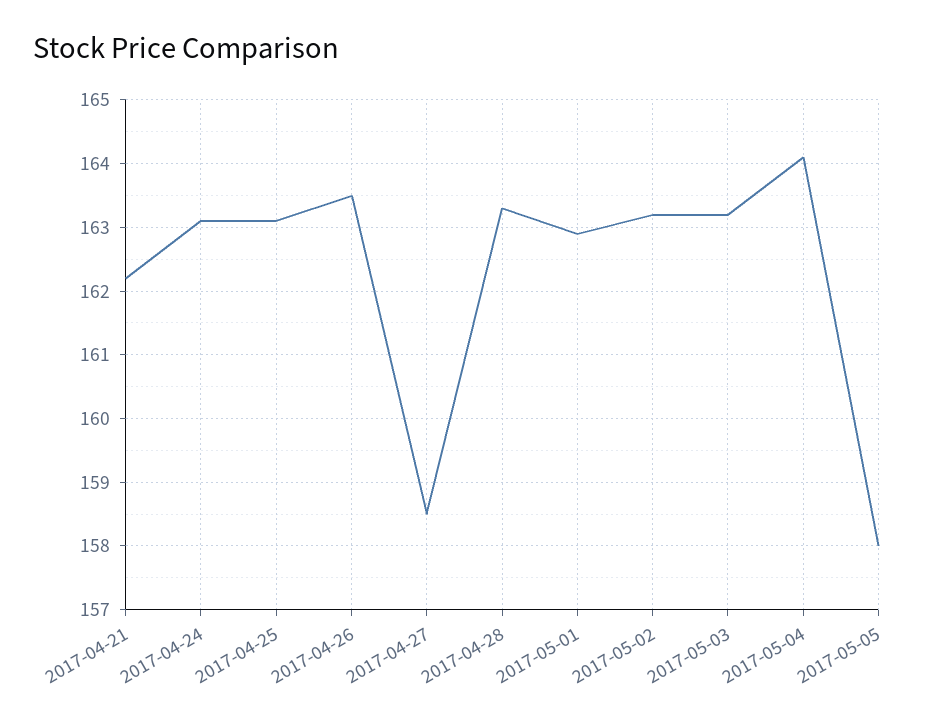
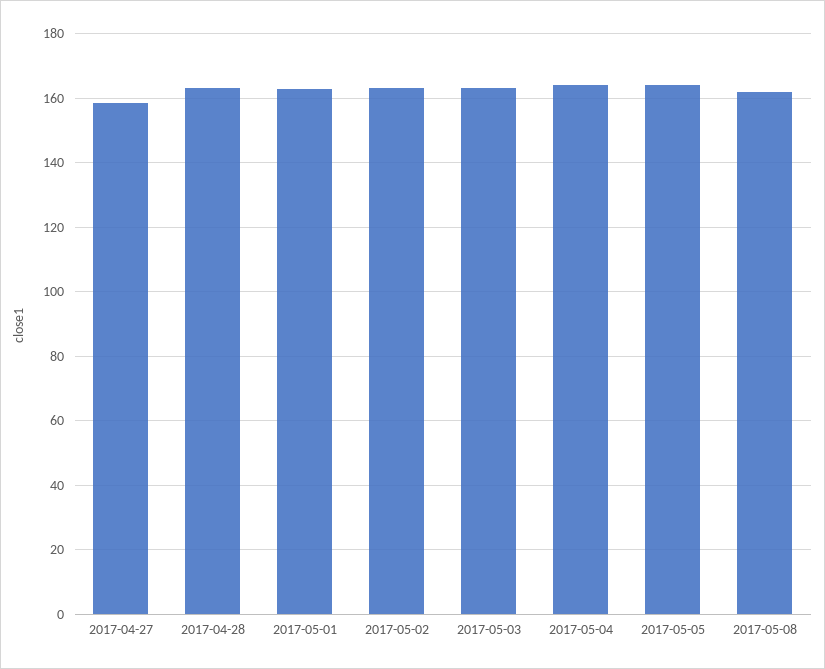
2017-04-21: 162.2 -> none
2017-04-24: 163.1 -> none
2017-04-25: 163.1 -> none
2017-04-26: 163.5 -> none
2017-05-05: 158 -> 164
2017-05-08: none -> 162

